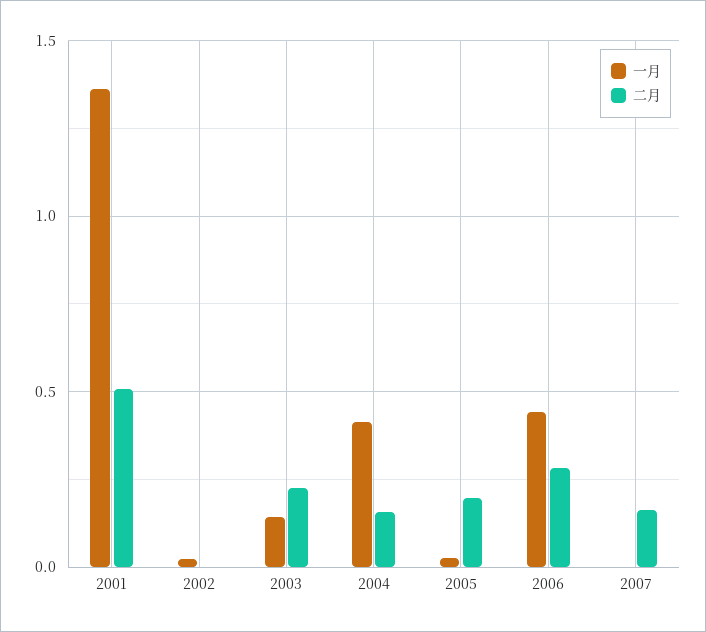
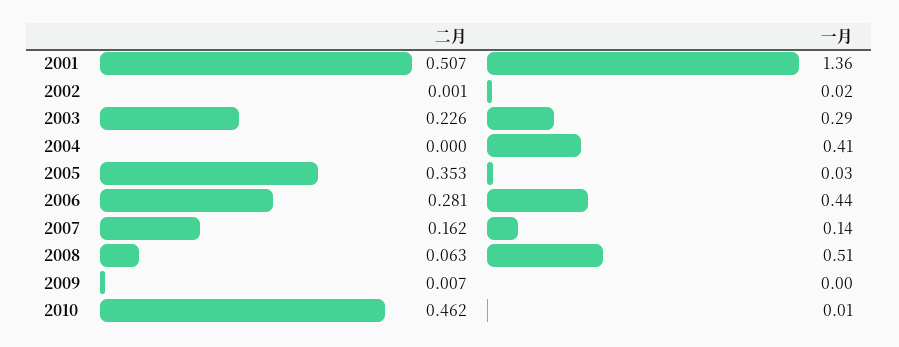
一月, 2003: 0.15 -> 0.29
二月, 2004: 0.15 -> 0
二月, 2005: 0.2 -> 0.353
一月, 2007: 0 -> 0.14
二月, 2008: none -> 0.063
一月, 2008: none -> 0.51
二月, 2009: none -> 0.007
一月, 2009: none -> 0
二月, 2010: none -> 0.462
一月, 2010: none -> 0.01

